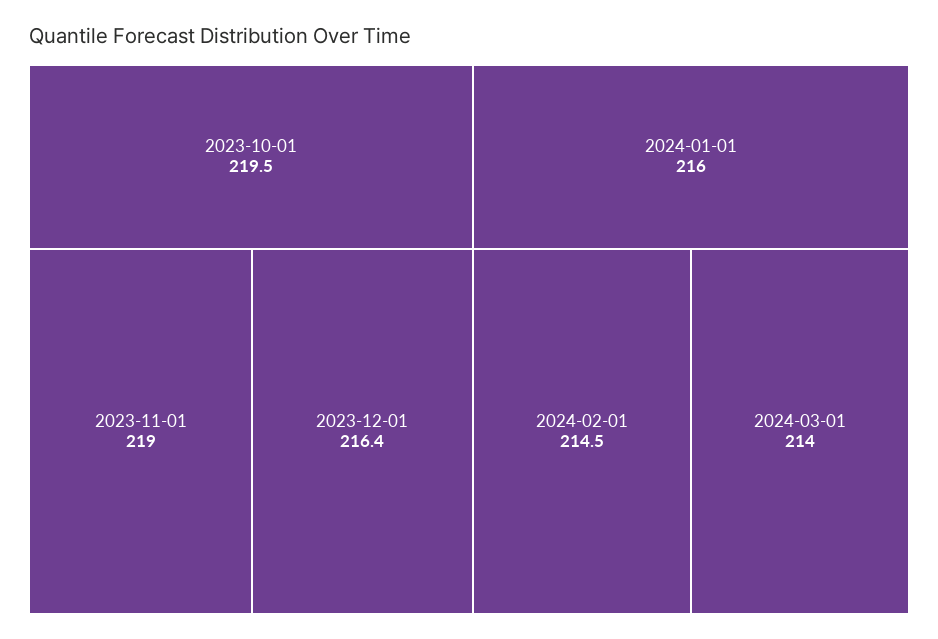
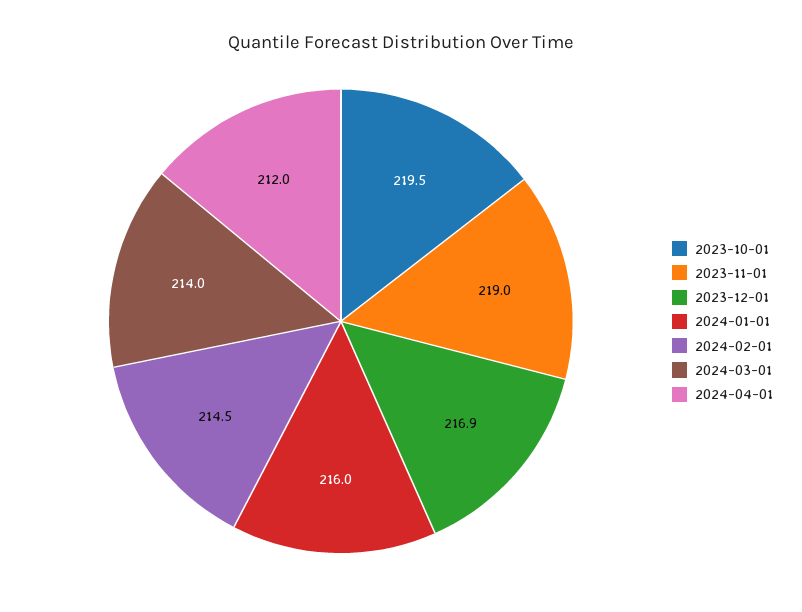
2023-12-01: 216.4 -> 216.9
2024-04-01: none -> 212

